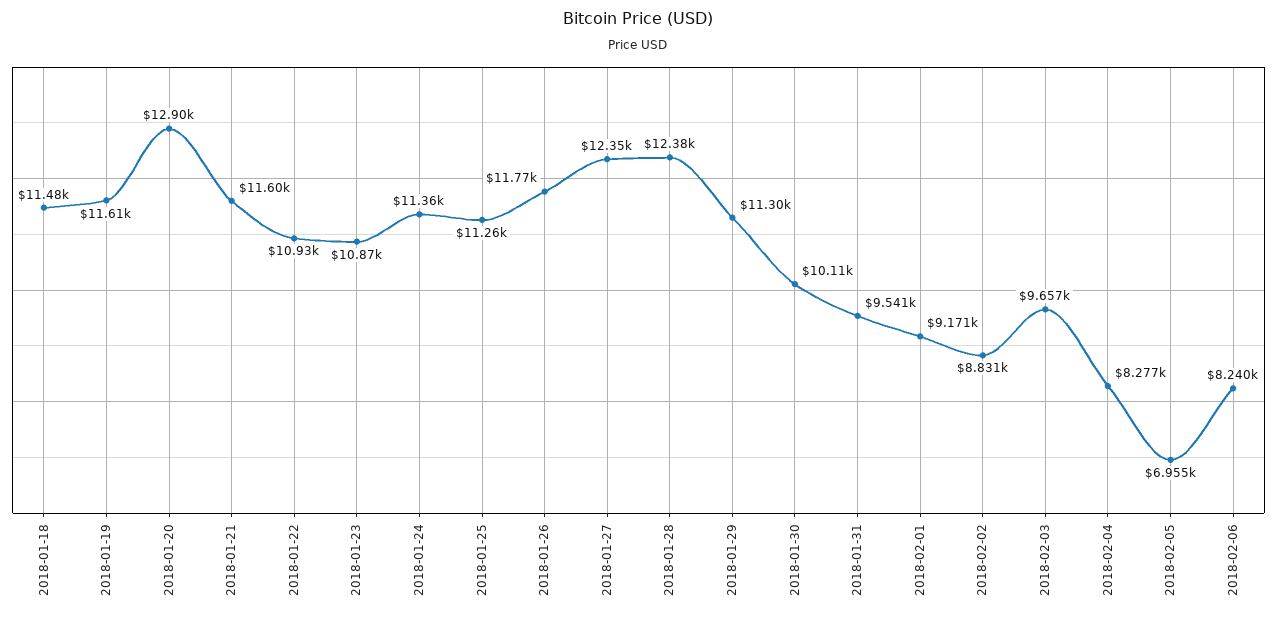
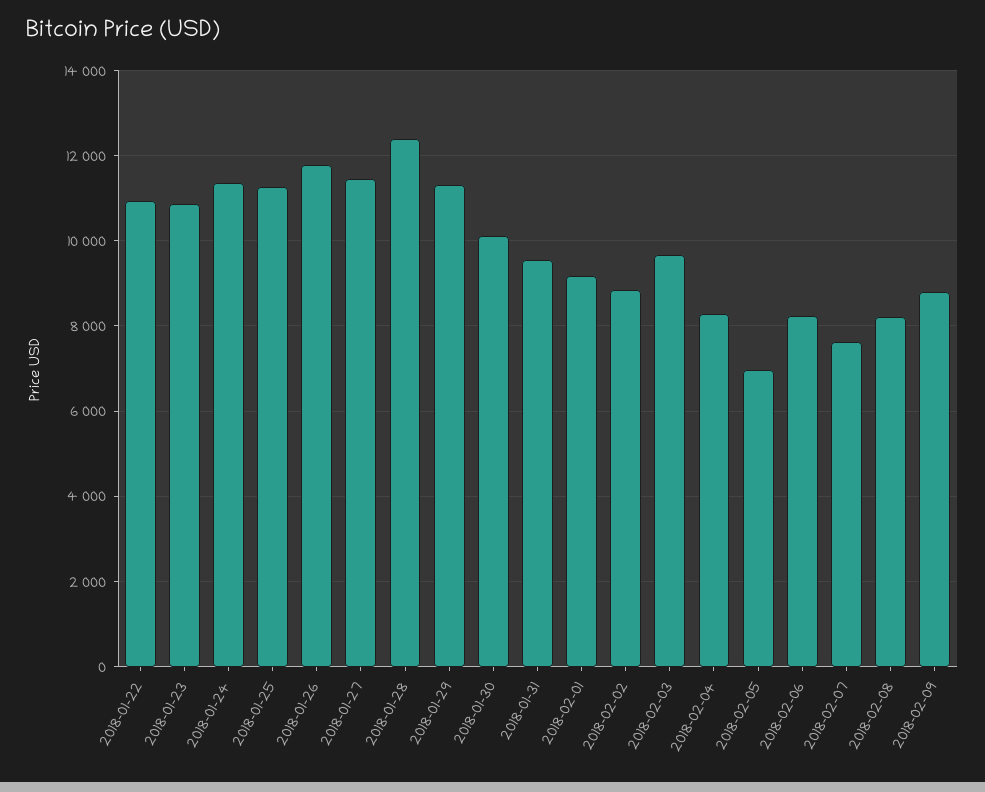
2018-01-18: 11480 -> none
2018-01-19: 11610 -> none
2018-01-20: 12900 -> none
2018-01-21: 11600 -> none
2018-01-27: 12350 -> 11400
2018-02-07: none -> 7600
2018-02-08: none -> 8200
2018-02-09: none -> 8800

